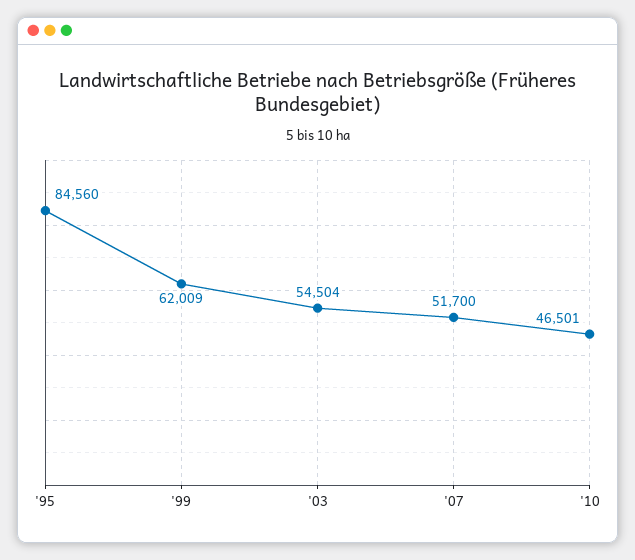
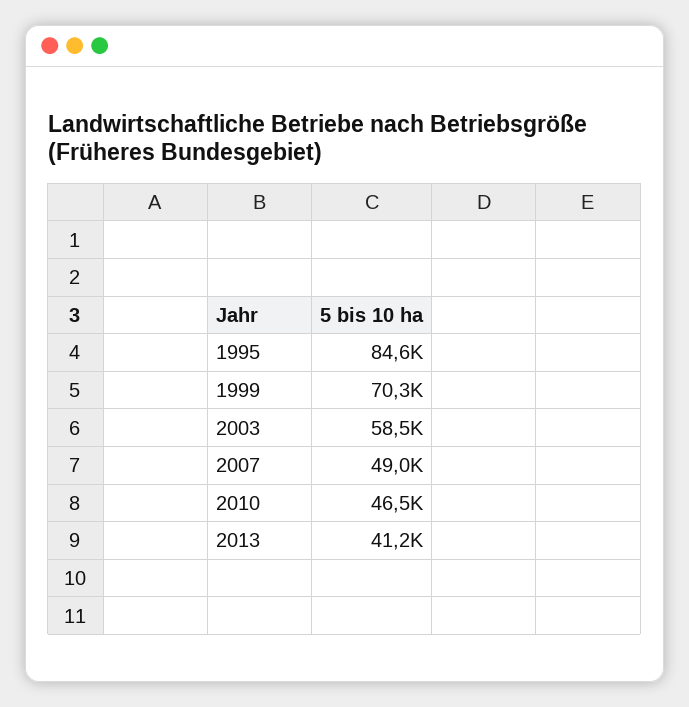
'99: 62009 -> 70300
'03: 54504 -> 58500
'07: 51700 -> 49000
2013: none -> 41200

